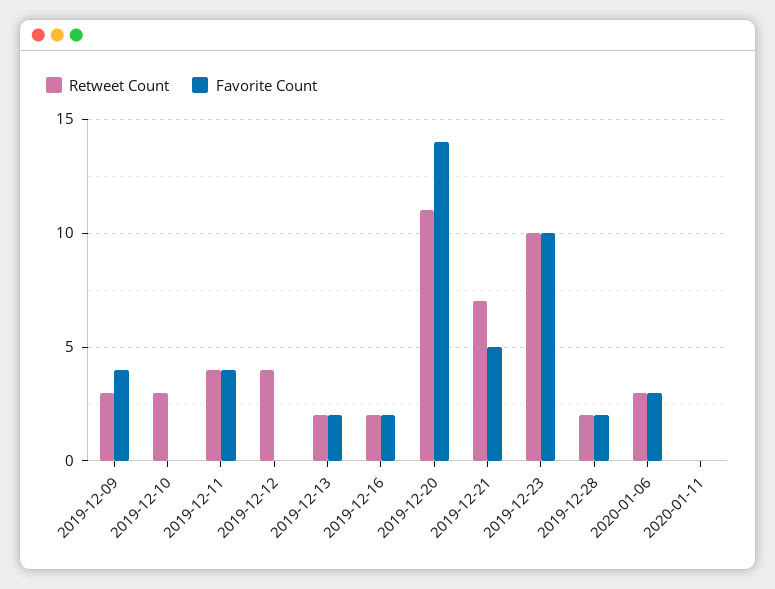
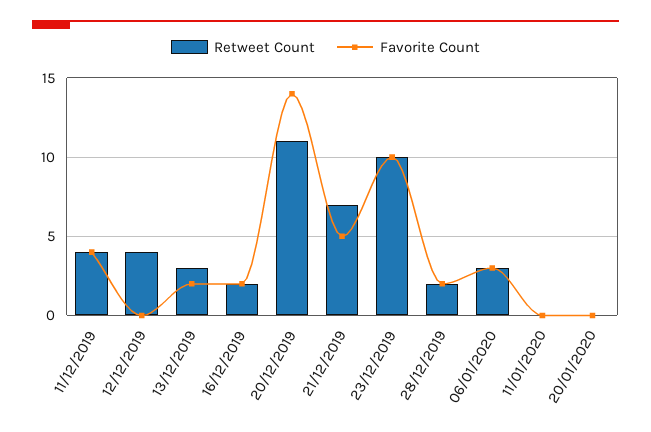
Retweet Count, 2019-12-09: 3 -> none
Favorite Count, 2019-12-09: 4 -> none
Retweet Count, 2019-12-10: 3 -> none
Favorite Count, 2019-12-10: 0 -> none
Retweet Count, 2019-12-13: 2 -> 3
Retweet Count, 20/01/2020: none -> 0
Favorite Count, 20/01/2020: none -> 0

